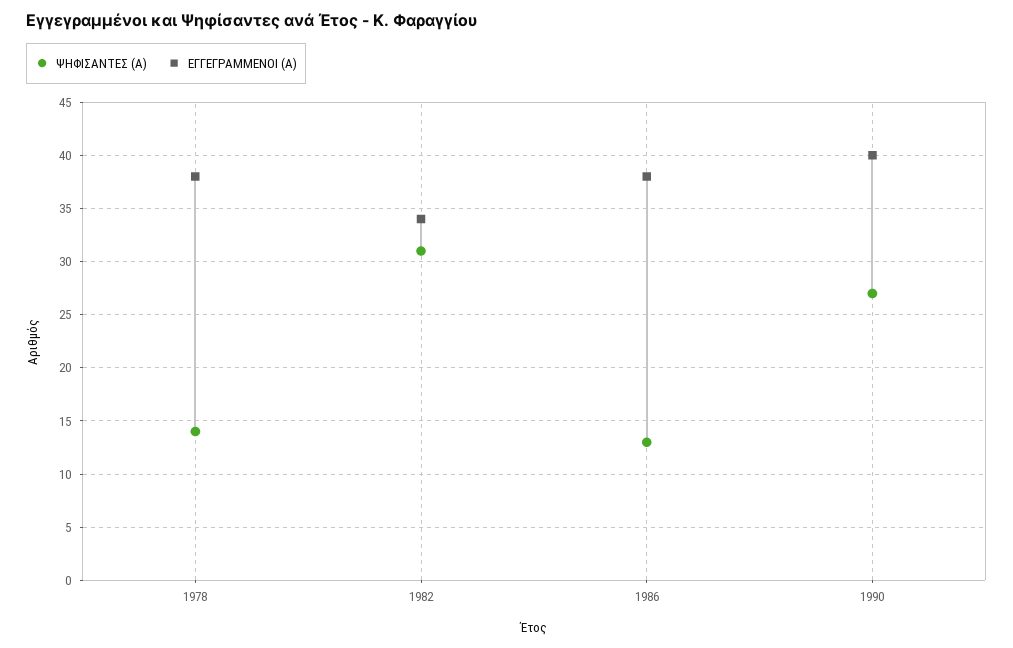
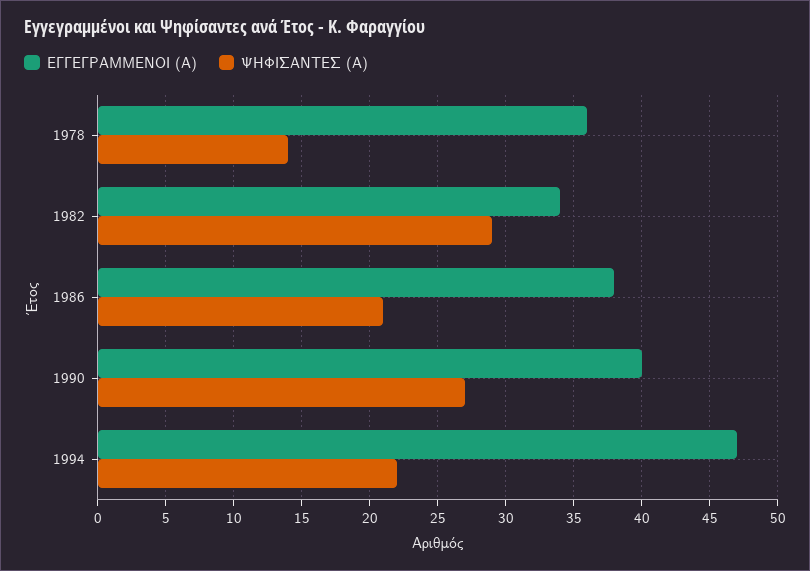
ΕΓΓΕΓΡΑΜΜΕΝΟΙ (Α), 1978: 38 -> 36
ΨΗΦΙΣΑΝΤΕΣ (Α), 1982: 31 -> 29
ΨΗΦΙΣΑΝΤΕΣ (Α), 1986: 13 -> 21
ΕΓΓΕΓΡΑΜΜΕΝΟΙ (Α), 1994: none -> 47
ΨΗΦΙΣΑΝΤΕΣ (Α), 1994: none -> 22

